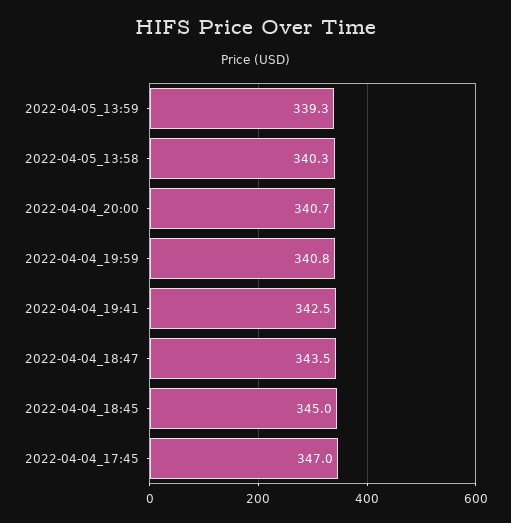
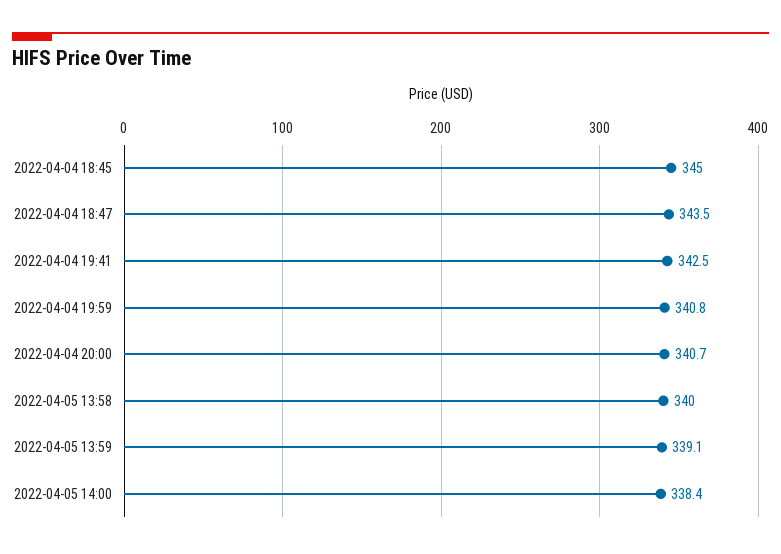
2022-04-05_13:59: 339.3 -> 339.1
2022-04-05_13:58: 340.3 -> 340
2022-04-04_17:45: 347 -> none
2022-04-05 14:00: none -> 338.4

